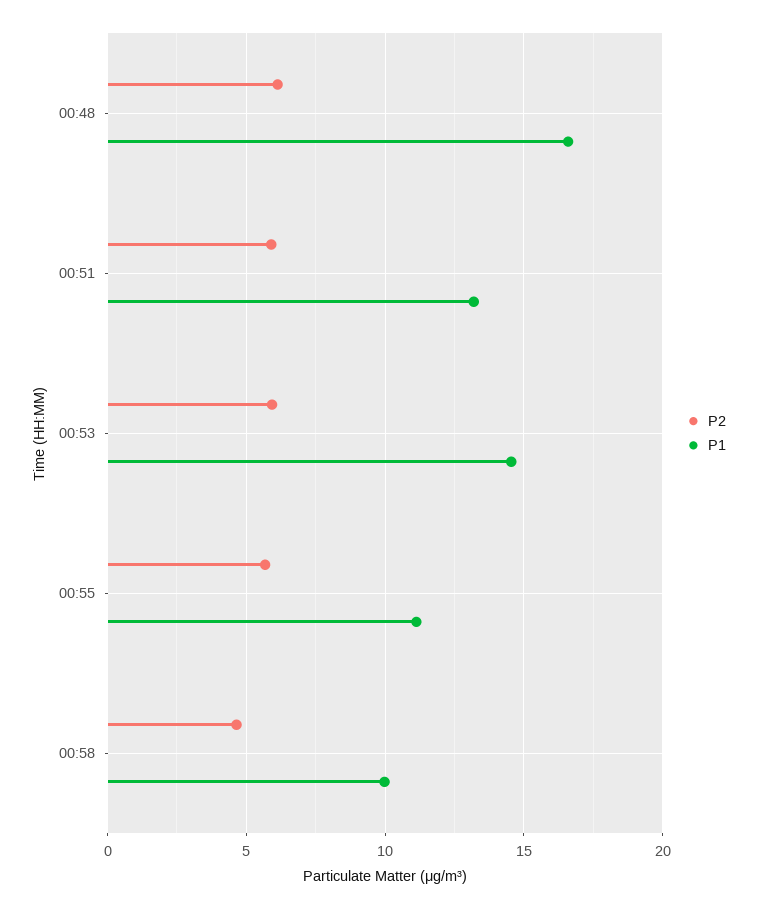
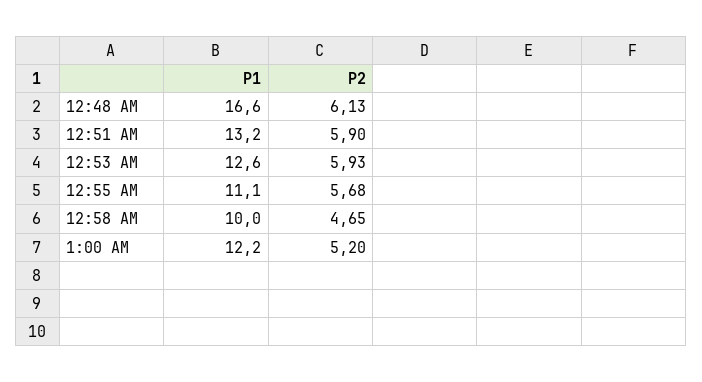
P1, 00:53: 14.5 -> 12.6
P1, 1:00 AM: none -> 12.2
P2, 1:00 AM: none -> 5.2

